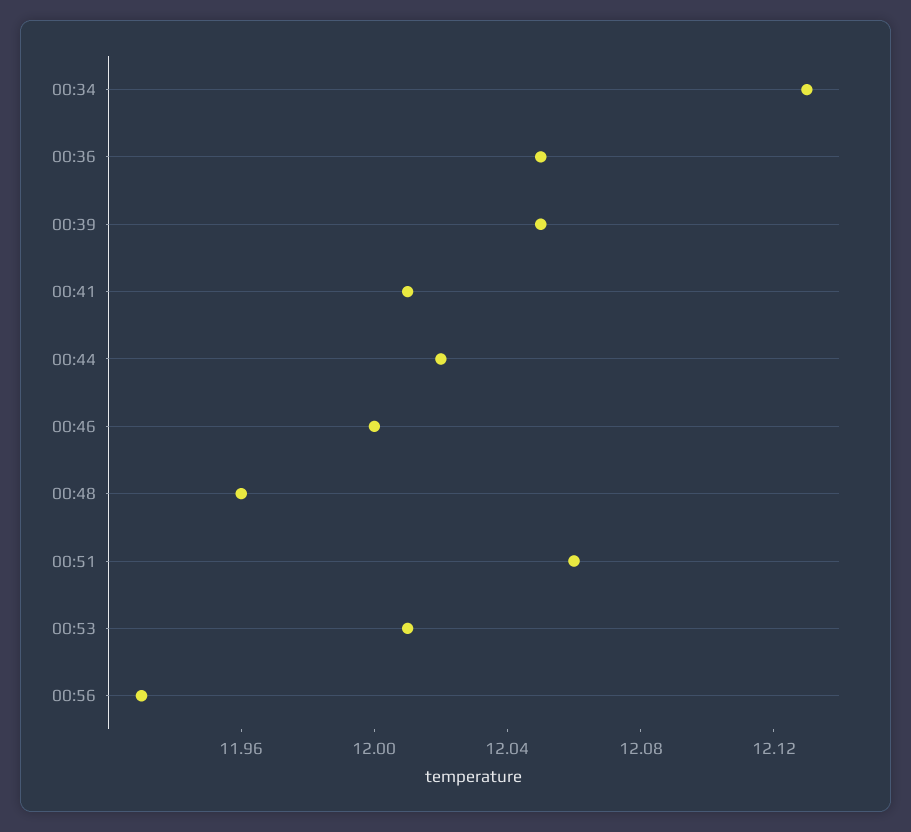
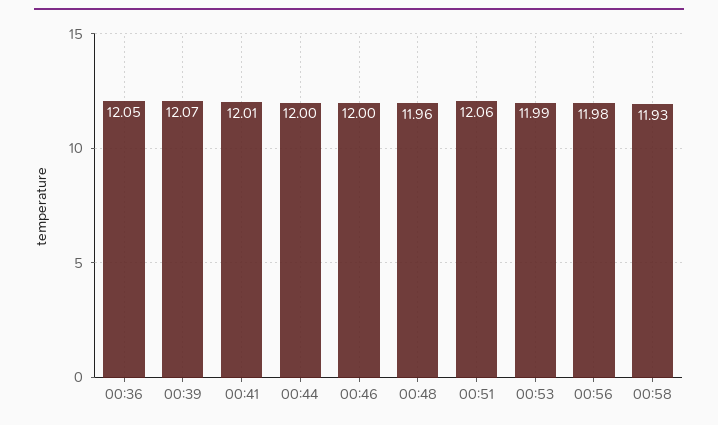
00:34: 12.13 -> none
00:39: 12.05 -> 12.07
00:44: 12.02 -> 12
00:53: 12.01 -> 11.99
00:56: 11.93 -> 11.98
00:58: none -> 11.93

